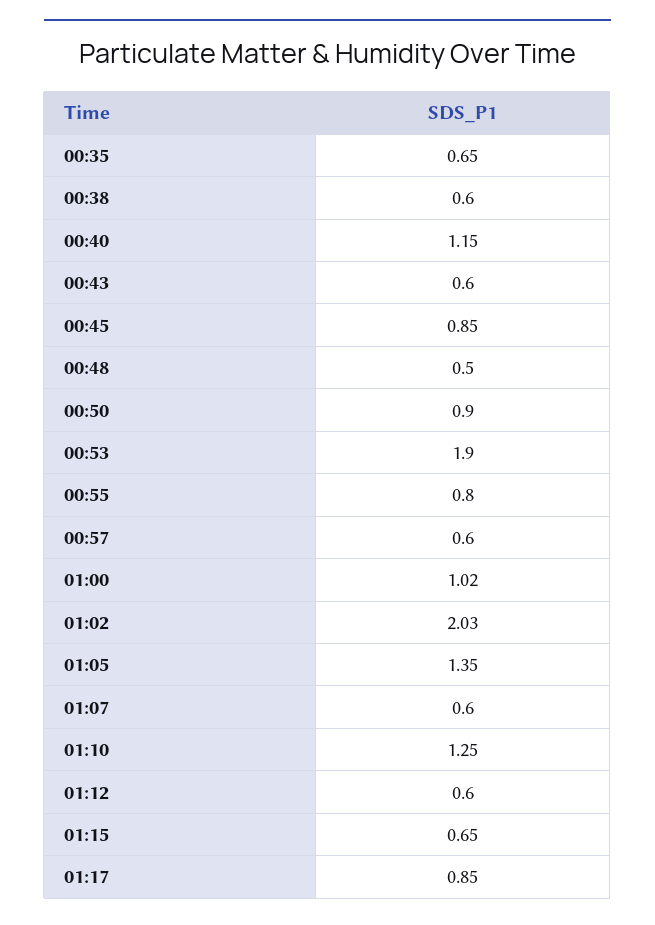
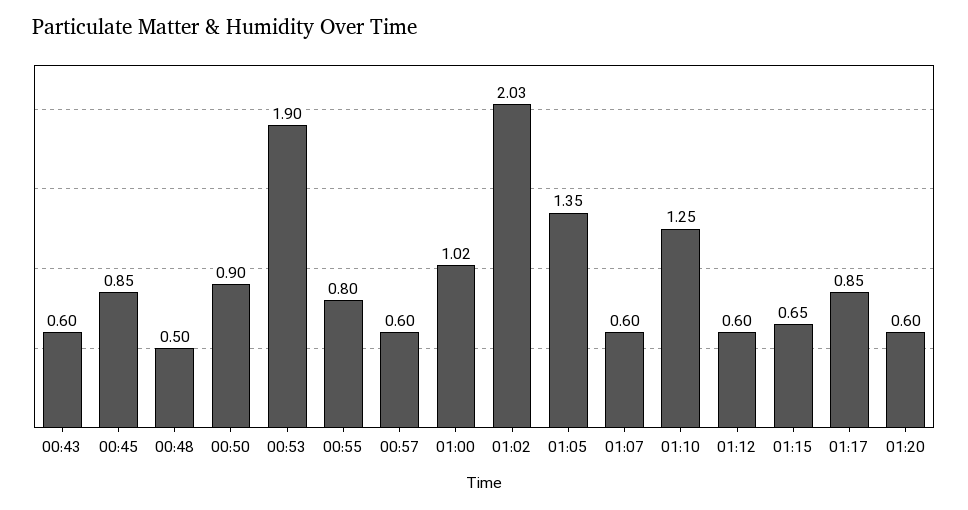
00:35: 0.65 -> none
00:38: 0.6 -> none
00:40: 1.15 -> none
01:20: none -> 0.6

